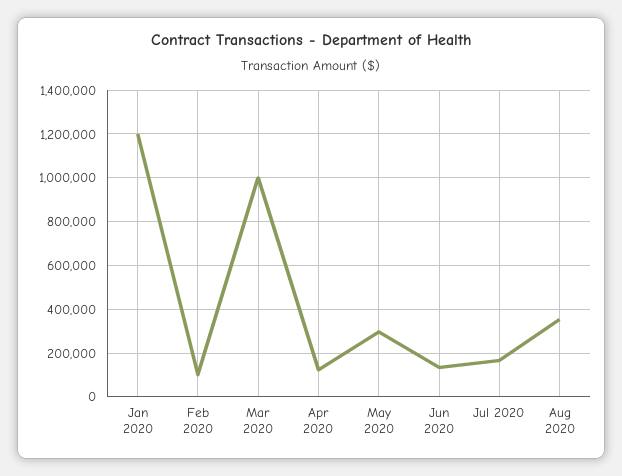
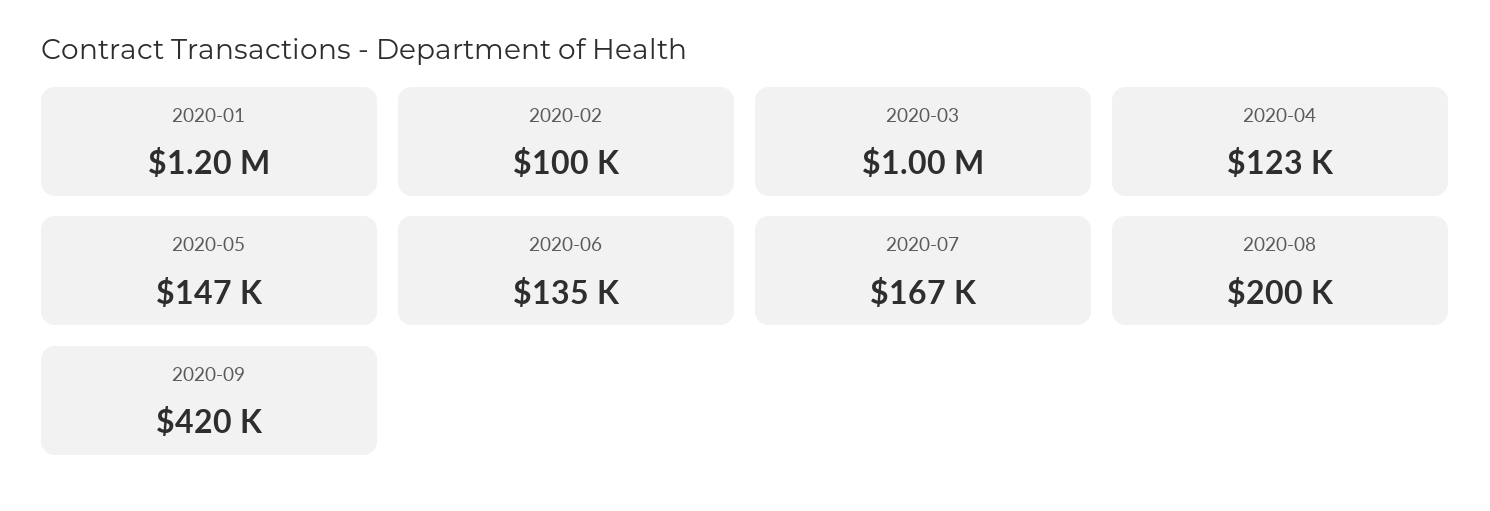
May 2020: 300000 -> 147000
Aug 2020: 350000 -> 200000
2020-09: none -> 420000

